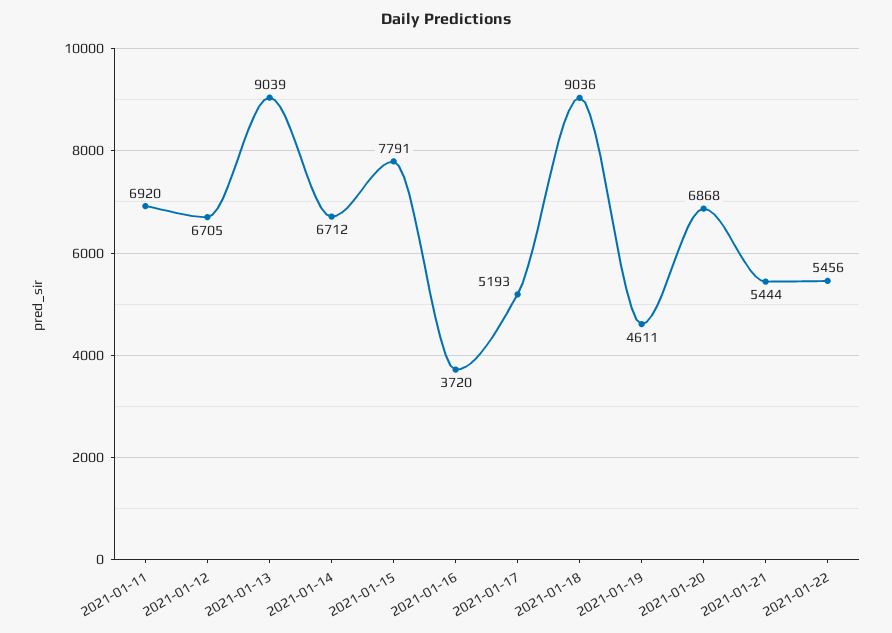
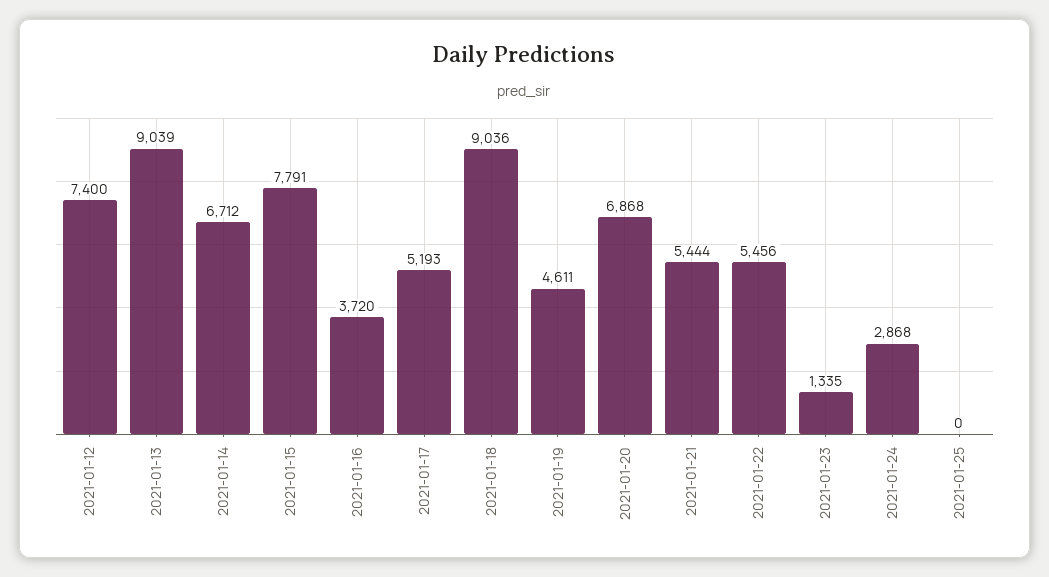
2021-01-11: 6920 -> none
2021-01-12: 6705 -> 7400
2021-01-23: none -> 1335
2021-01-24: none -> 2868
2021-01-25: none -> 0

